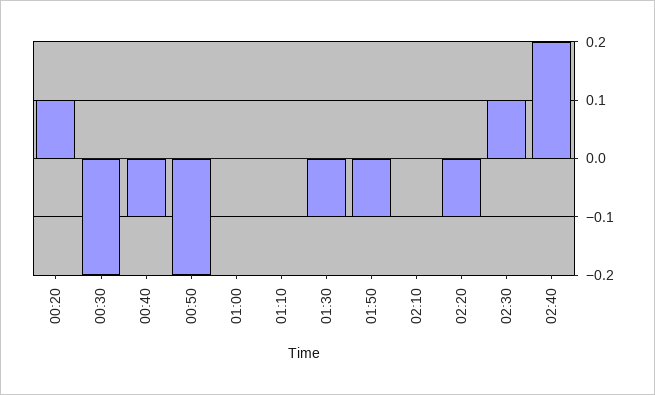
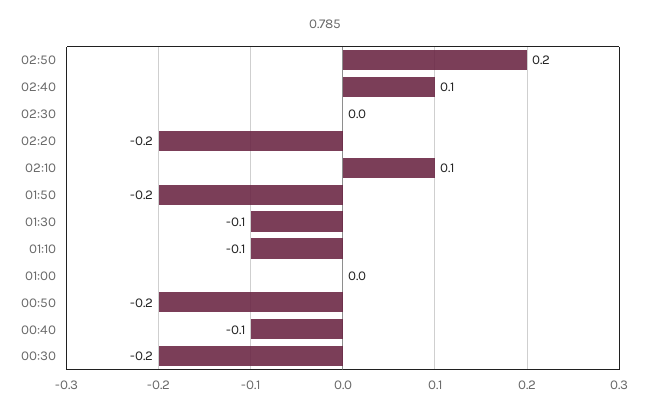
00:20: 0.1 -> none
01:10: 0 -> -0.1
01:50: -0.1 -> -0.2
02:10: 0 -> 0.1
02:20: -0.1 -> -0.2
02:30: 0.1 -> 0
02:40: 0.2 -> 0.1
02:50: none -> 0.2

